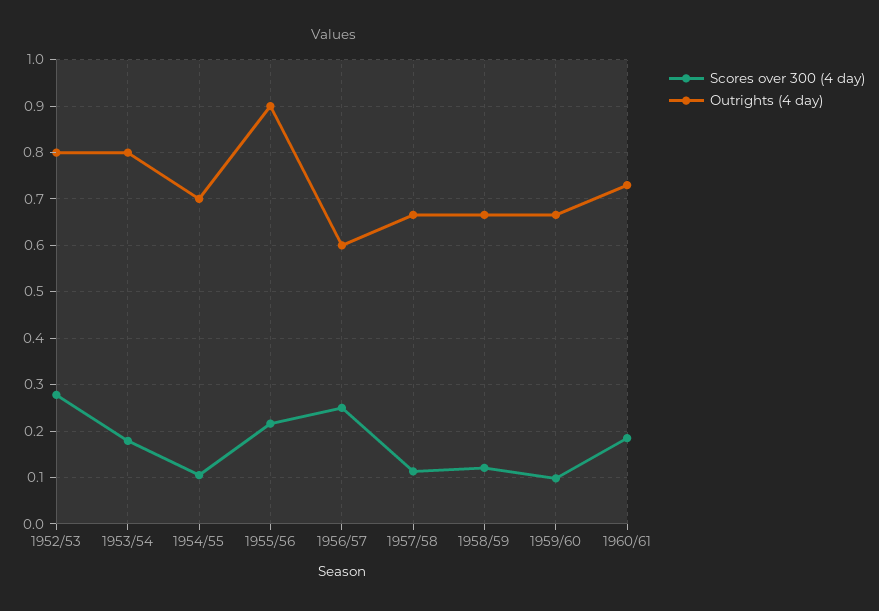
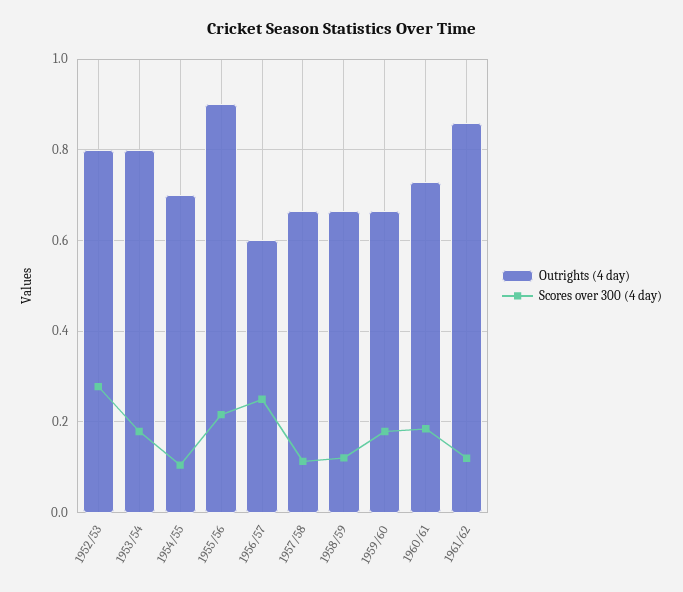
Scores over 300 (4 day), 1959/60: 0.1 -> 0.18
Outrights (4 day), 1961/62: none -> 0.86
Scores over 300 (4 day), 1961/62: none -> 0.12

